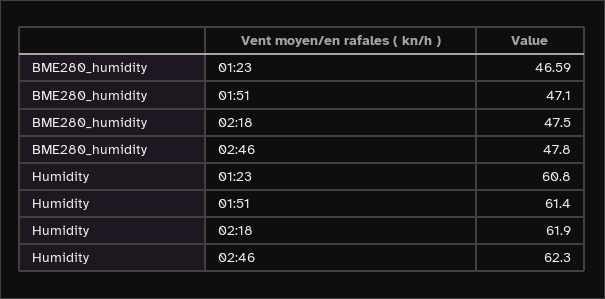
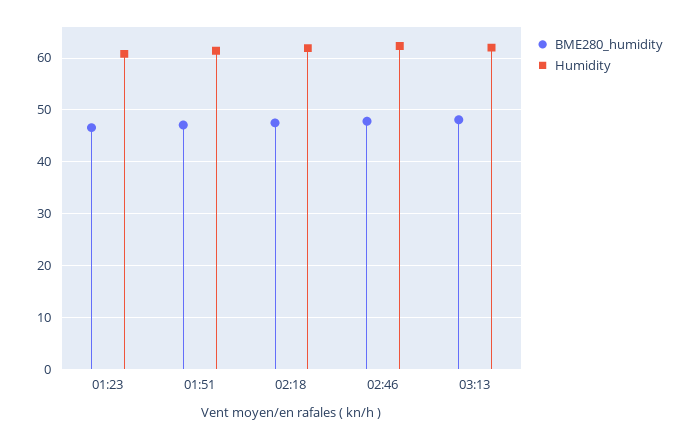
BME280_humidity, 03:13: none -> 48
Humidity, 03:13: none -> 62

